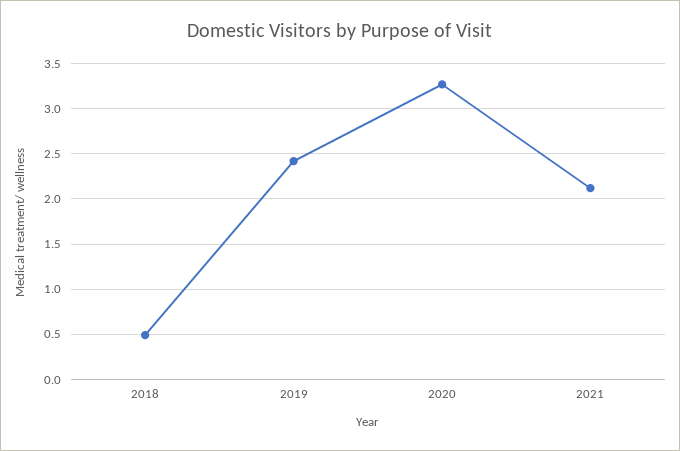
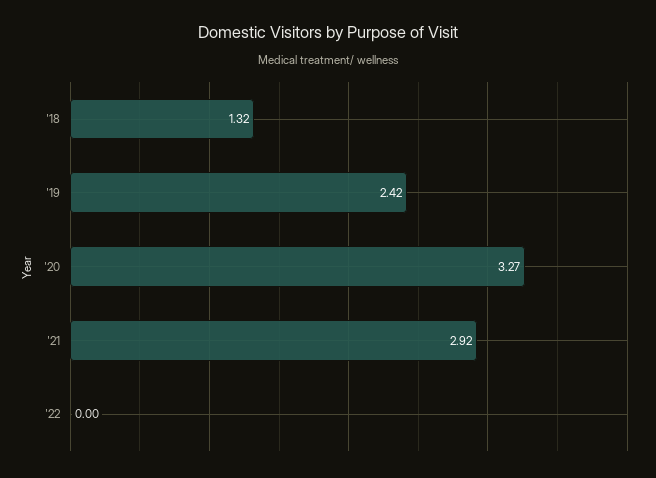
2018: 0.5 -> 1.32
2021: 2.1 -> 2.92
'22: none -> 0

